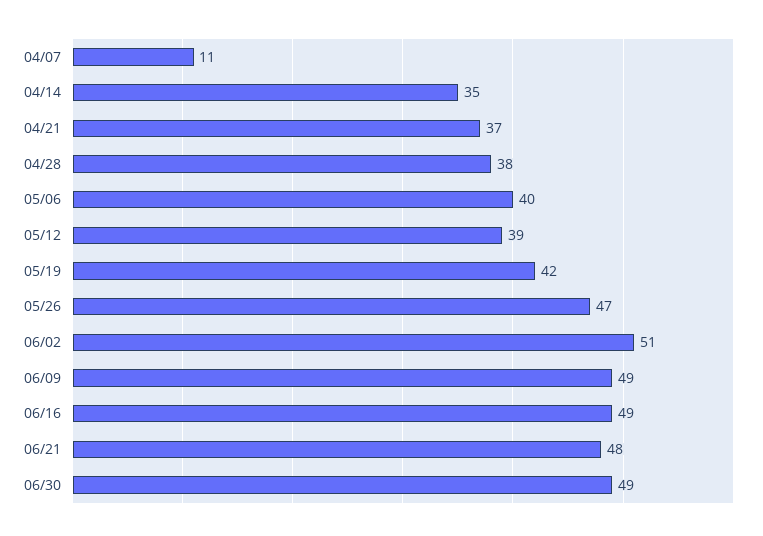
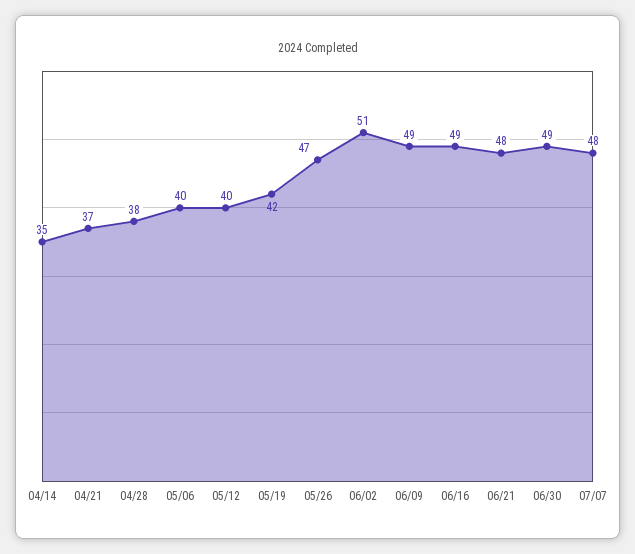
04/07: 11 -> none
05/12: 39 -> 40
07/07: none -> 48

